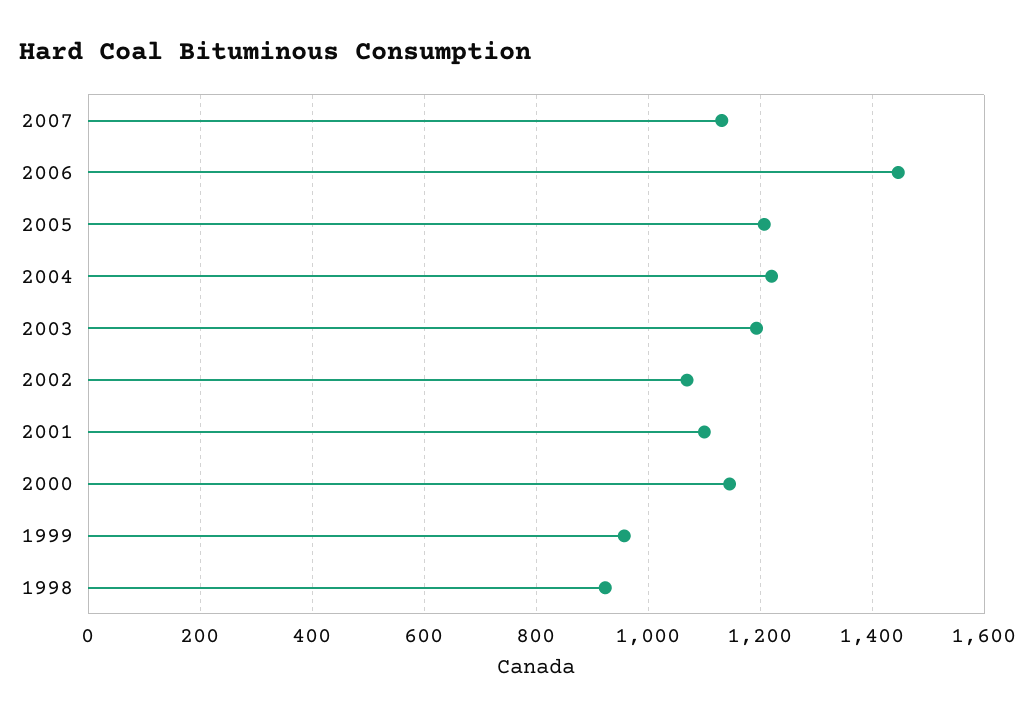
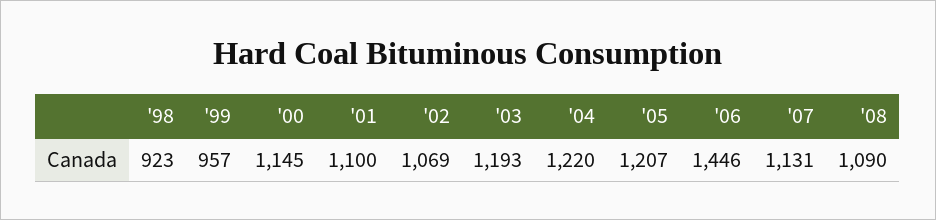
'08: none -> 1090

